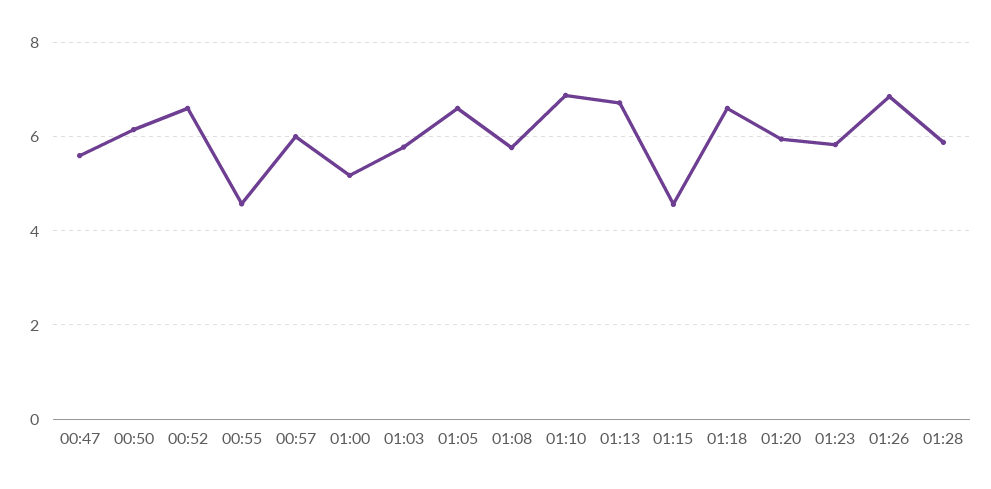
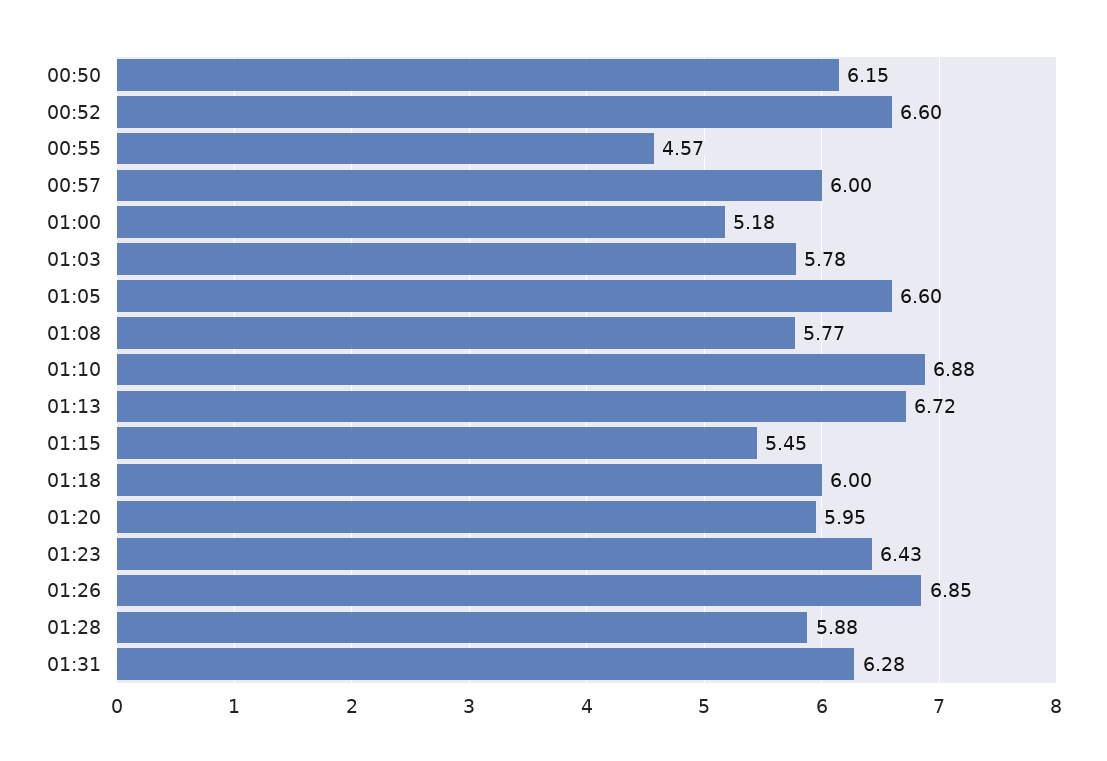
00:47: 5.6 -> none
01:15: 4.6 -> 5.45
01:18: 6.6 -> 6
01:23: 5.8 -> 6.43
01:31: none -> 6.28

